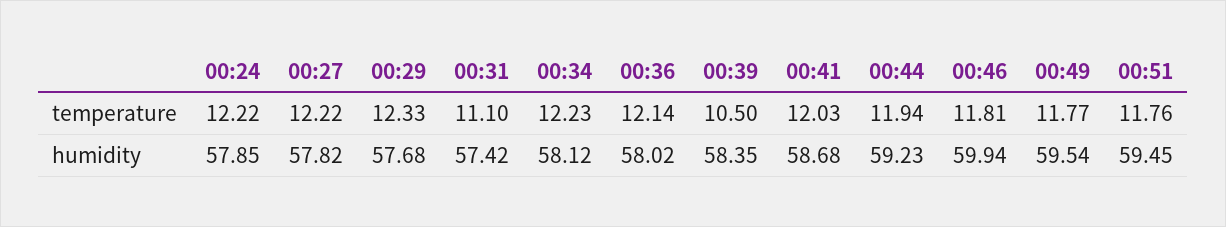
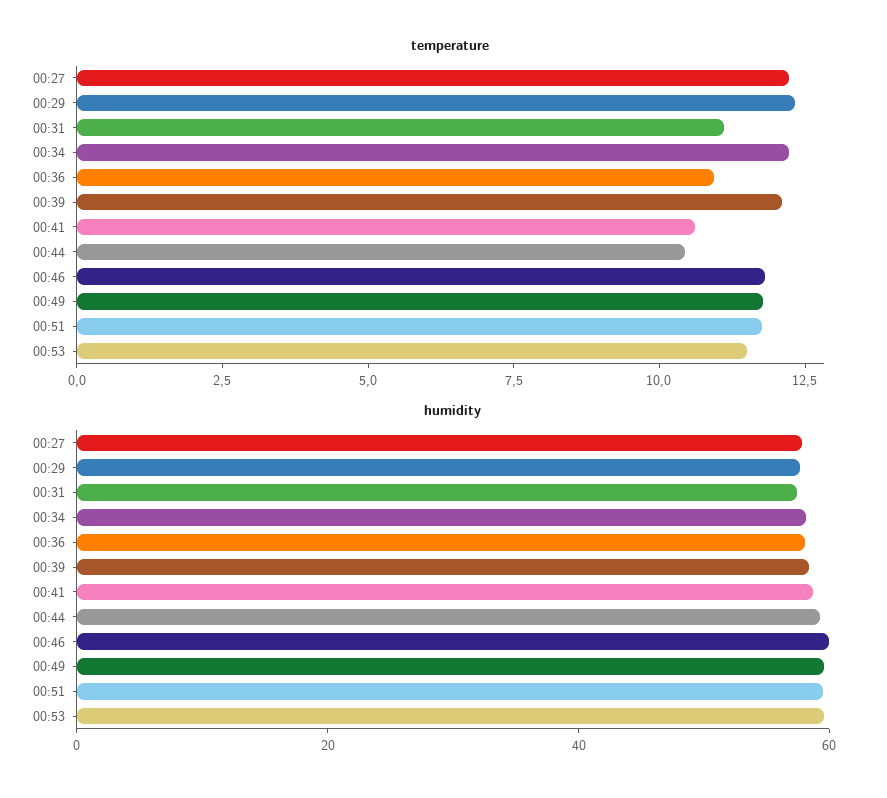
temperature, 00:24: 12.22 -> none
temperature, 00:36: 12.14 -> 11
temperature, 00:39: 10.5 -> 12
temperature, 00:41: 12.03 -> 10.5
temperature, 00:44: 11.94 -> 10.5
humidity, 00:24: 57.85 -> none
temperature, 00:53: none -> 11.5
humidity, 00:53: none -> 60

